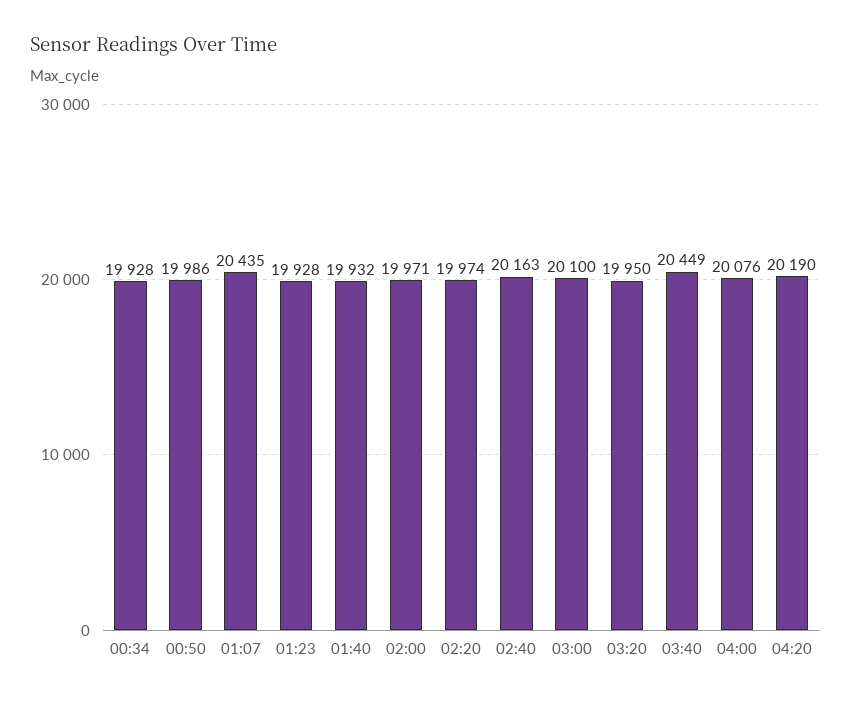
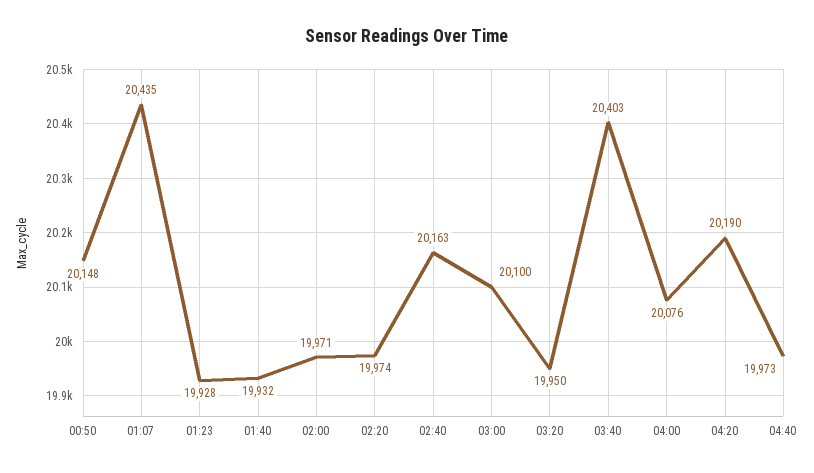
00:34: 19928 -> none
00:50: 19986 -> 20148
03:40: 20449 -> 20403
04:40: none -> 19973

